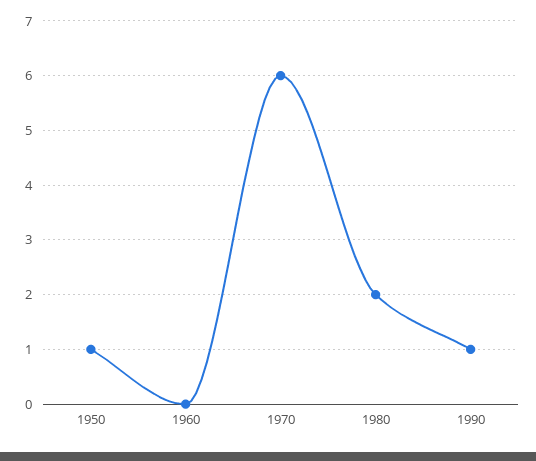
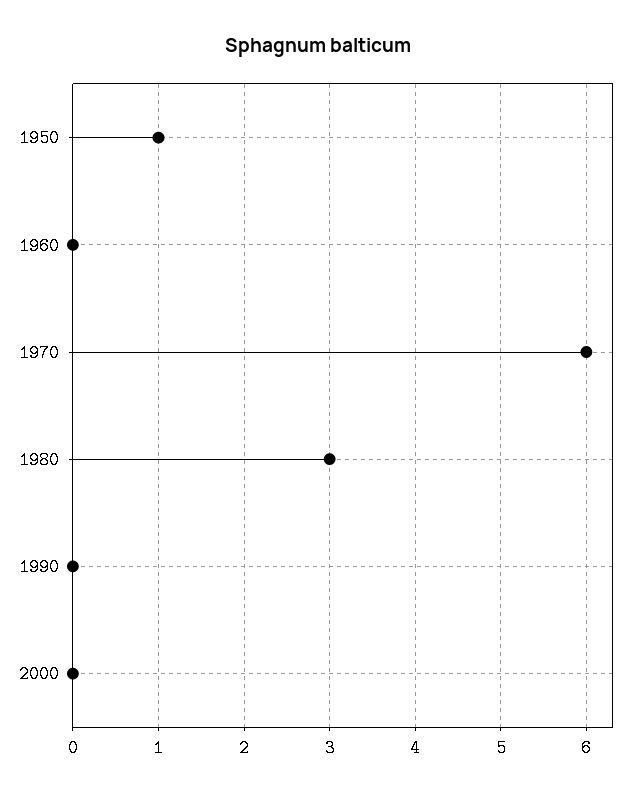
1980: 2 -> 3
1990: 1 -> 0
2000: none -> 0

